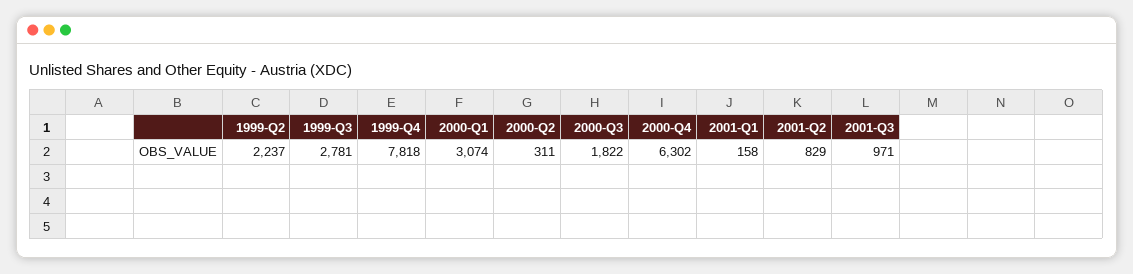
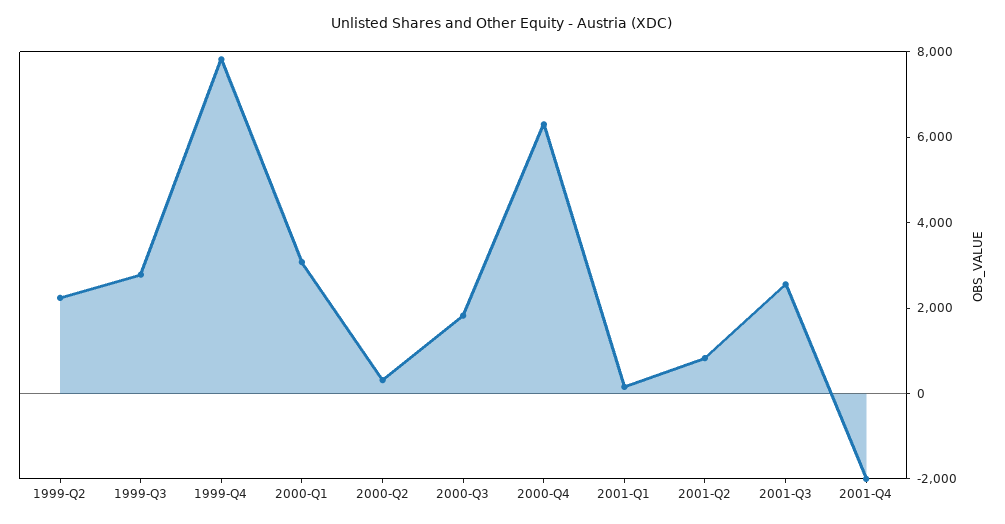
2001-Q3: 971 -> 2500
2001-Q4: none -> -2000

